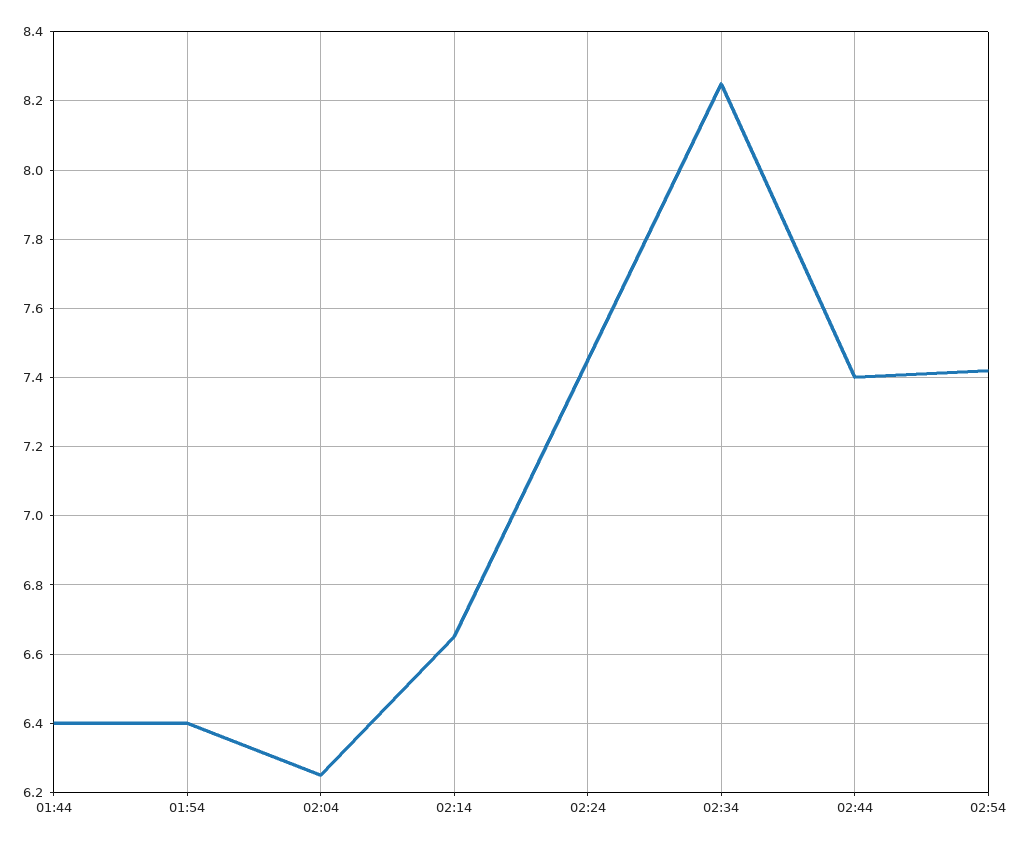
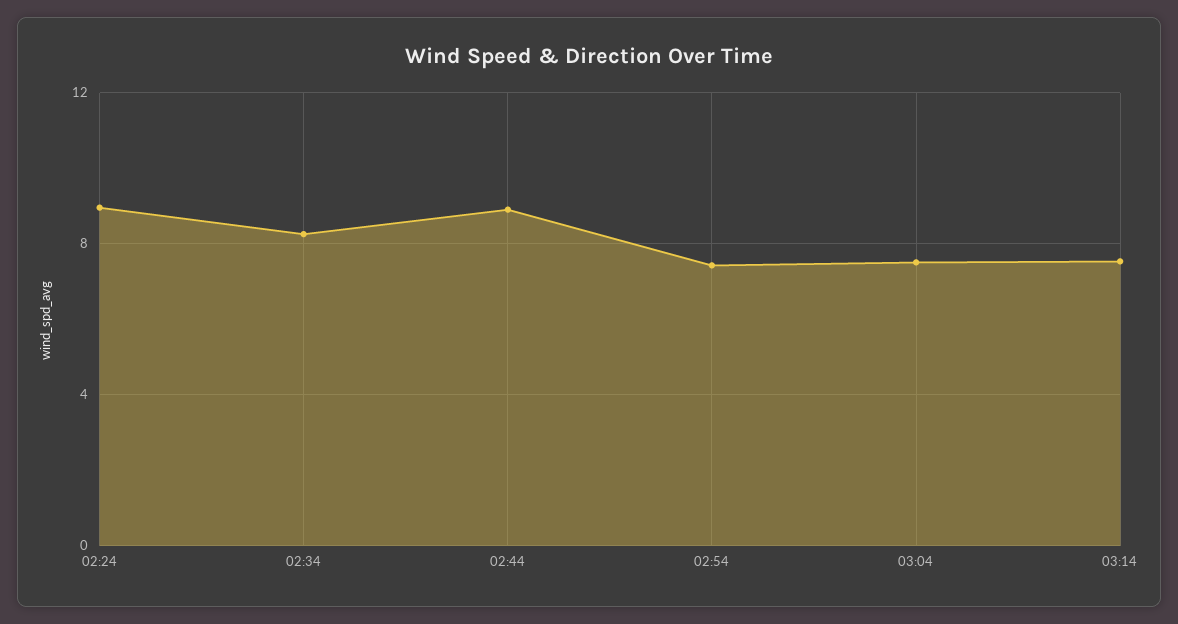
01:44: 6.4 -> none
01:54: 6.4 -> none
02:04: 6.25 -> none
02:14: 6.65 -> none
02:24: 7.45 -> 9
02:44: 7.4 -> 9
03:04: none -> 7.5
03:14: none -> 7.5

